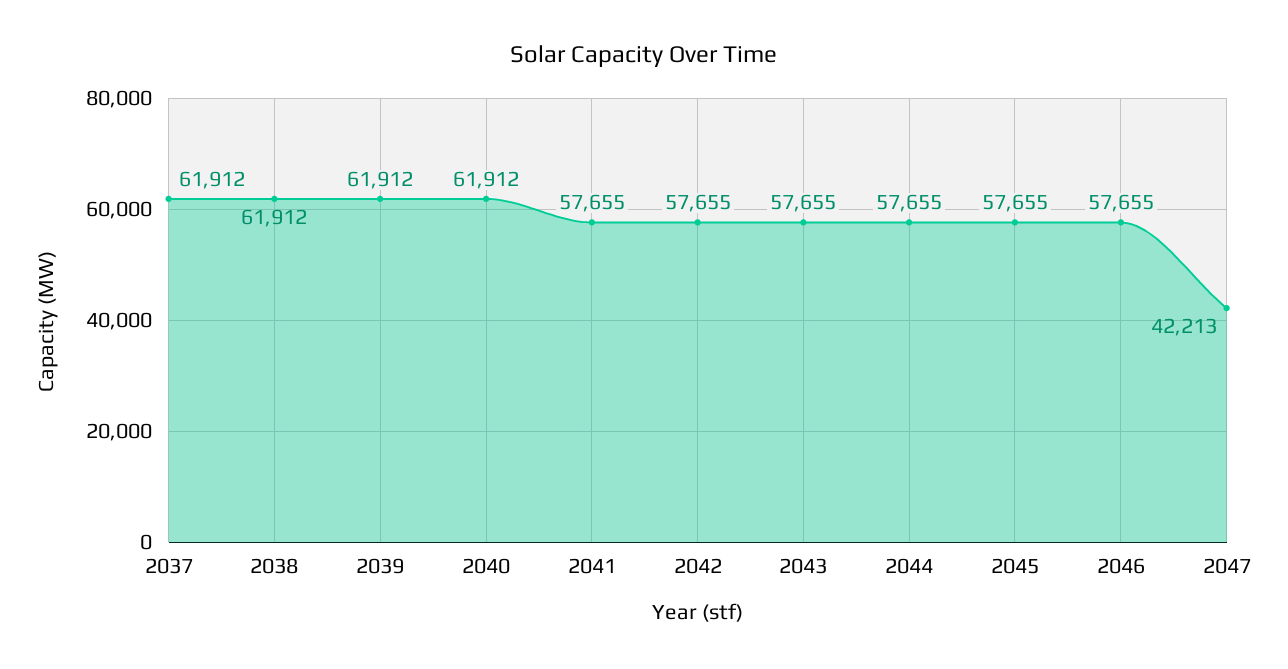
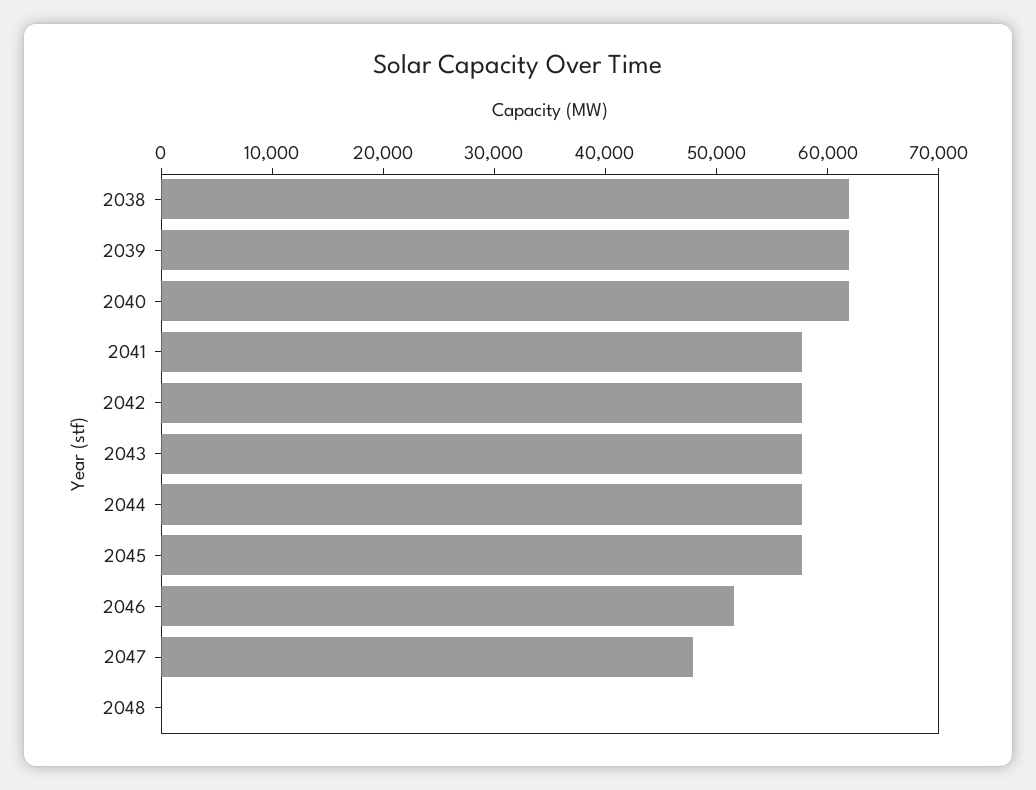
2037: 61912 -> none
2046: 57655 -> 52000
2047: 42213 -> 48000
2048: none -> 0

